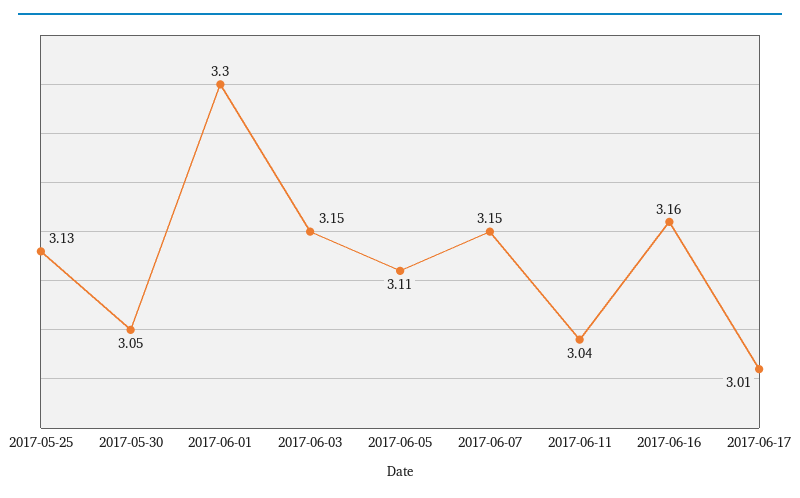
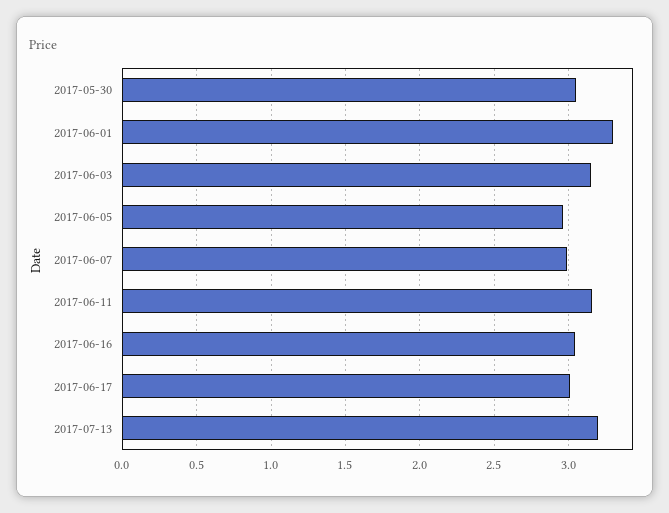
2017-05-25: 3.13 -> none
2017-06-05: 3.11 -> 2.95
2017-06-07: 3.15 -> 3
2017-06-11: 3.04 -> 3.15
2017-06-16: 3.16 -> 3.05
2017-07-13: none -> 3.2

